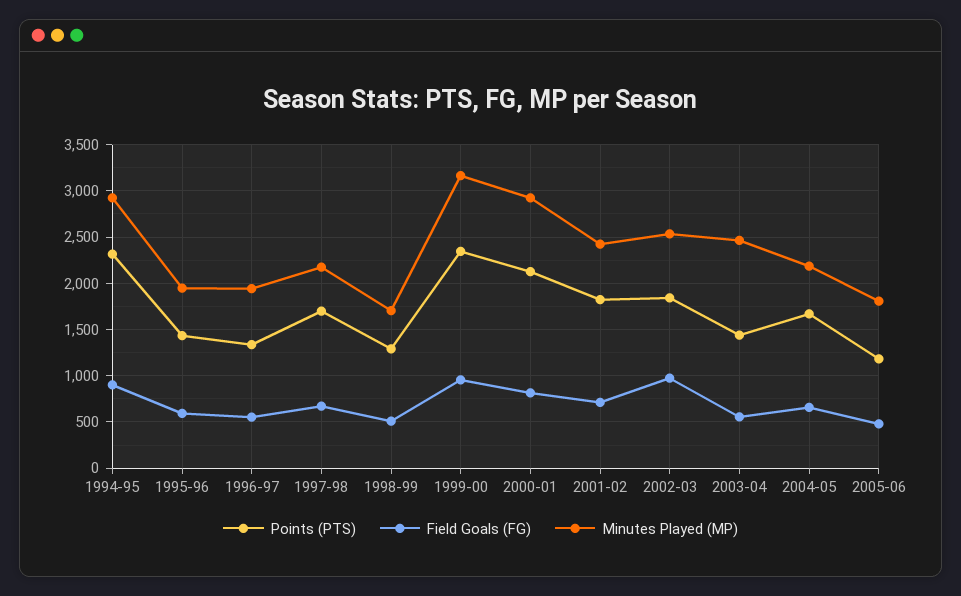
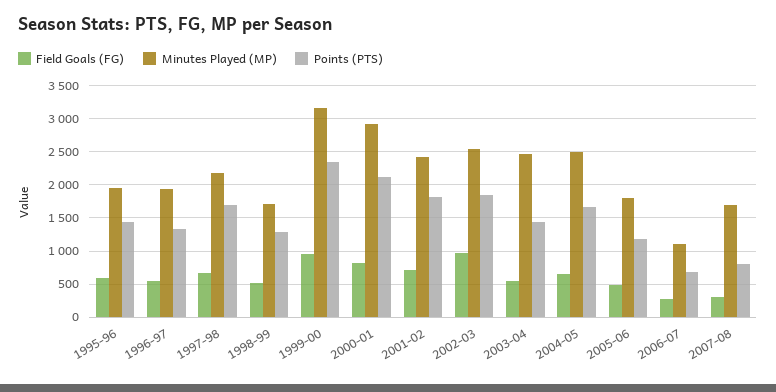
Points (PTS), 1994-95: 2300 -> none
Field Goals (FG), 1994-95: 900 -> none
Minutes Played (MP), 1994-95: 2900 -> none
Minutes Played (MP), 2004-05: 2200 -> 2500
Field Goals (FG), 2006-07: none -> 300
Minutes Played (MP), 2006-07: none -> 1100
Points (PTS), 2006-07: none -> 700
Field Goals (FG), 2007-08: none -> 300
Minutes Played (MP), 2007-08: none -> 1700
Points (PTS), 2007-08: none -> 800

